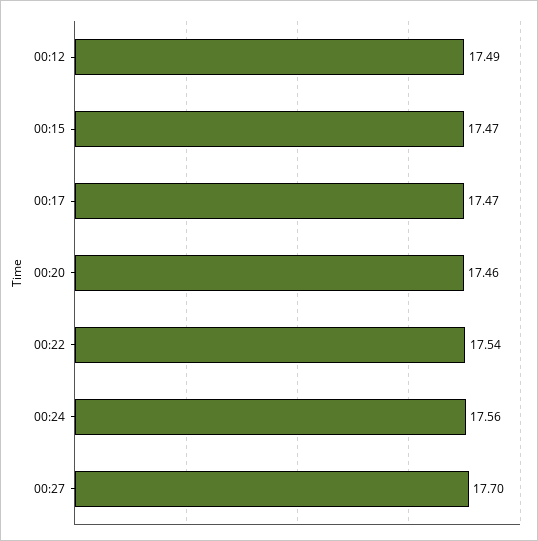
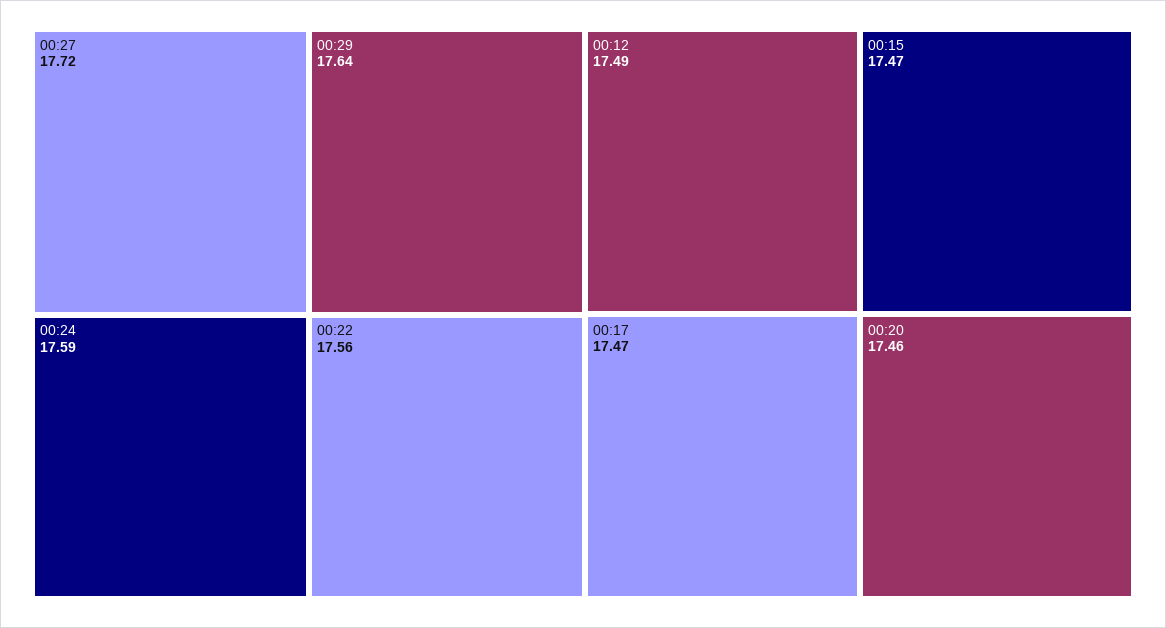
00:22: 17.54 -> 17.56
00:24: 17.56 -> 17.59
00:27: 17.7 -> 17.72
00:29: none -> 17.64

